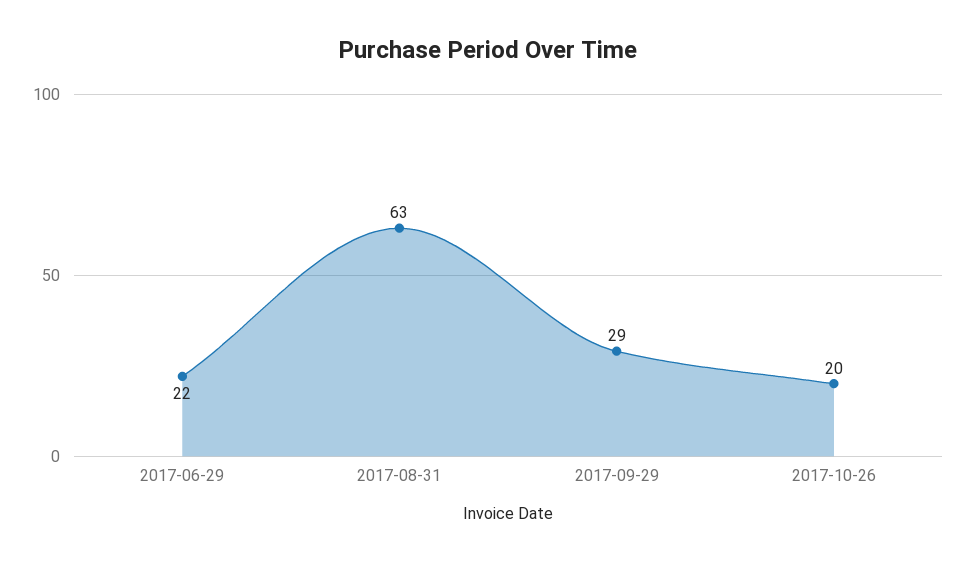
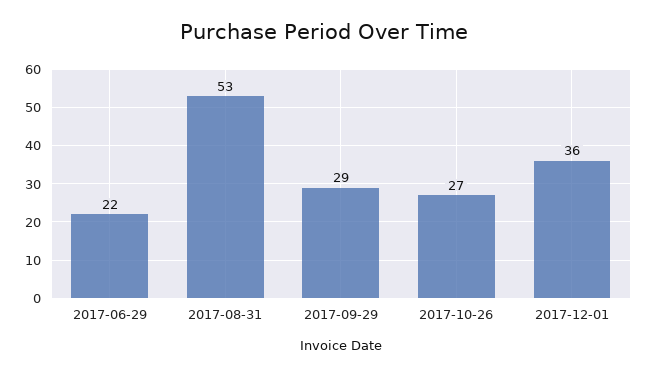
2017-08-31: 63 -> 53
2017-10-26: 20 -> 27
2017-12-01: none -> 36

